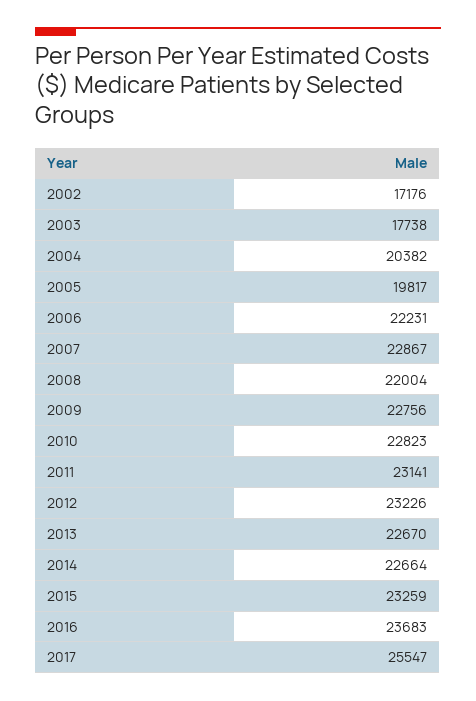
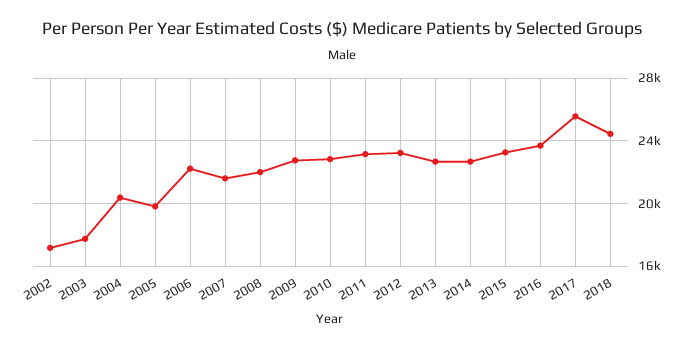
2007: 22867 -> 21500
2018: none -> 24500

